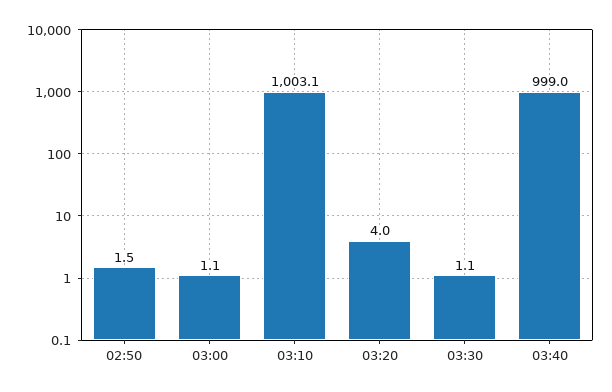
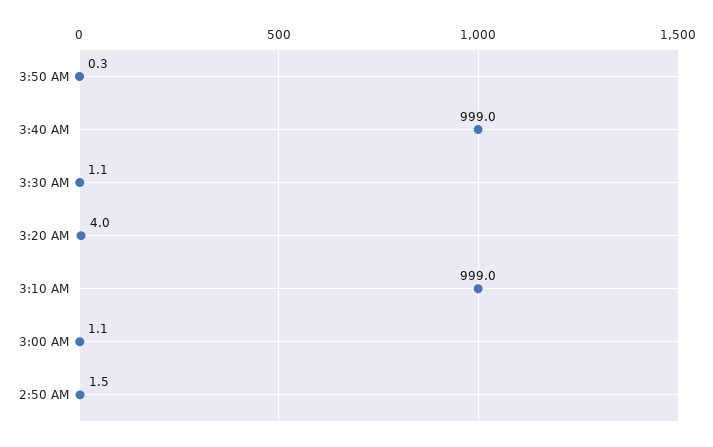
03:10: 1003.1 -> 999
3:50 AM: none -> 0.3

